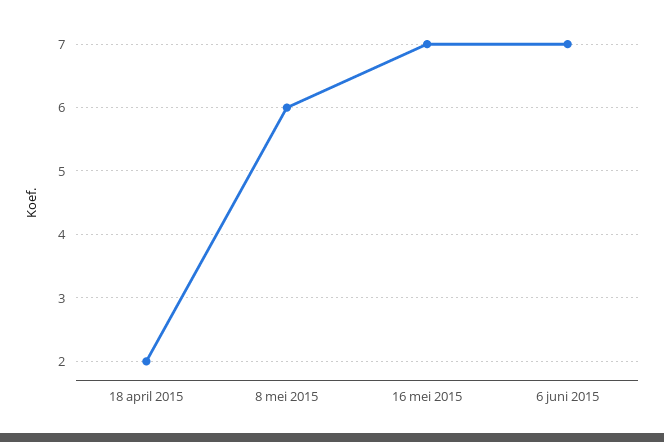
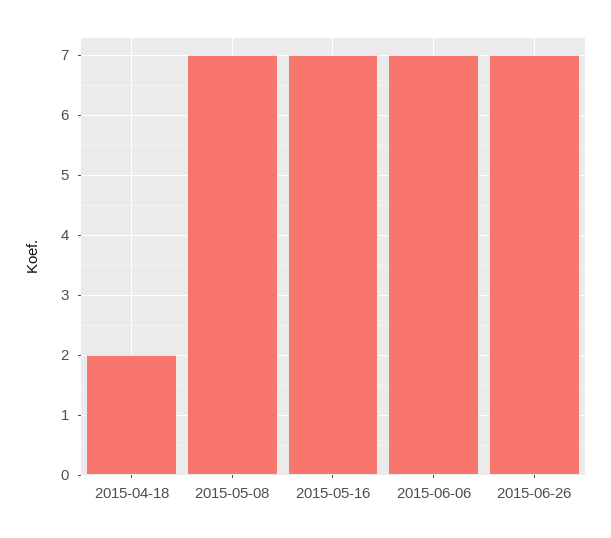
8 mei 2015: 6 -> 7
2015-06-26: none -> 7

